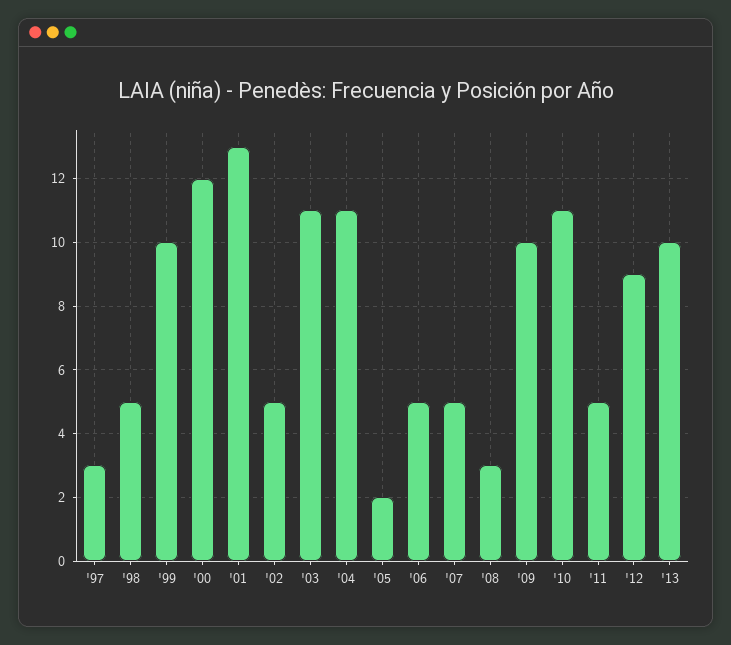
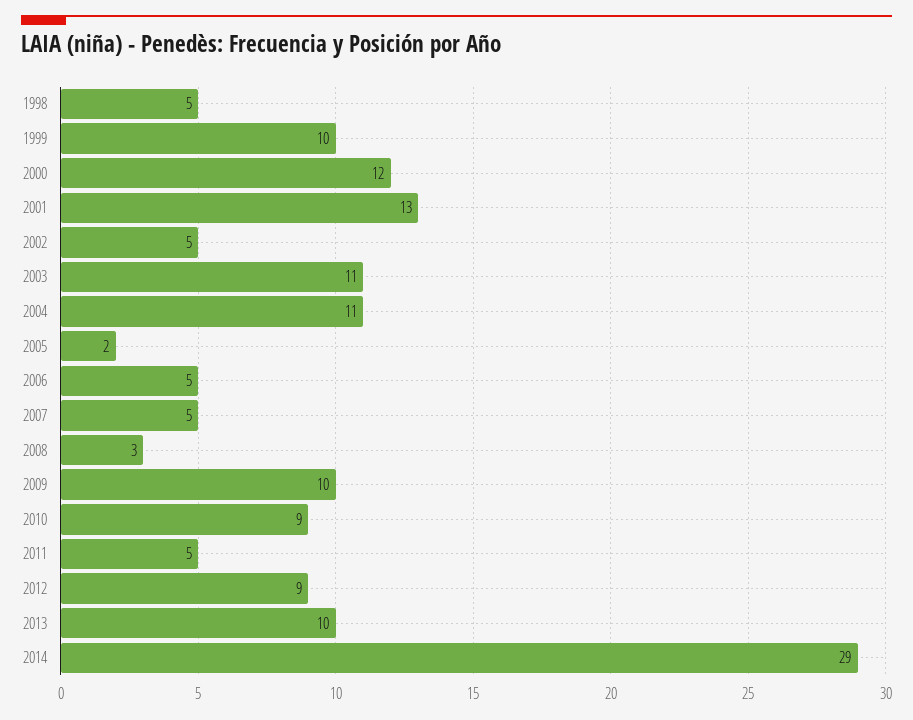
'97: 3 -> none
'10: 11 -> 9
2014: none -> 29

